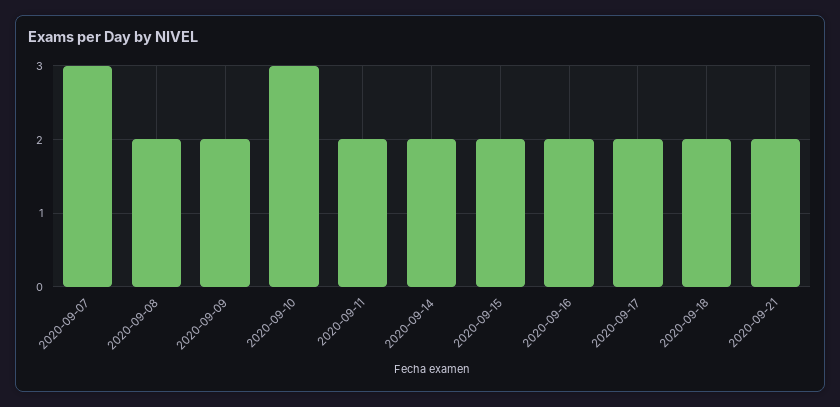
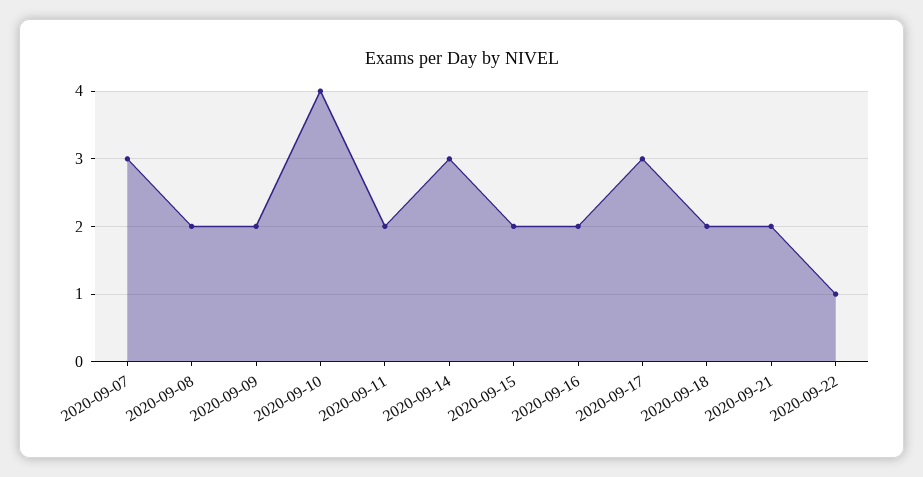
2020-09-10: 3 -> 4
2020-09-14: 2 -> 3
2020-09-17: 2 -> 3
2020-09-22: none -> 1

